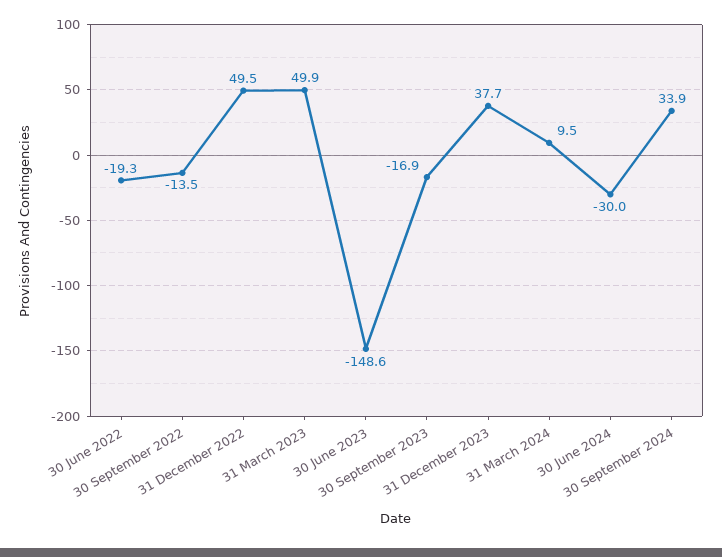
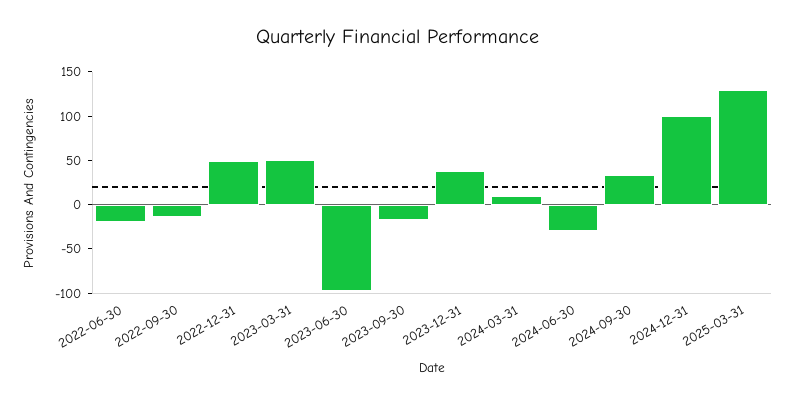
30 June 2023: -148.6 -> -100
2024-12-31: none -> 100
2025-03-31: none -> 130

